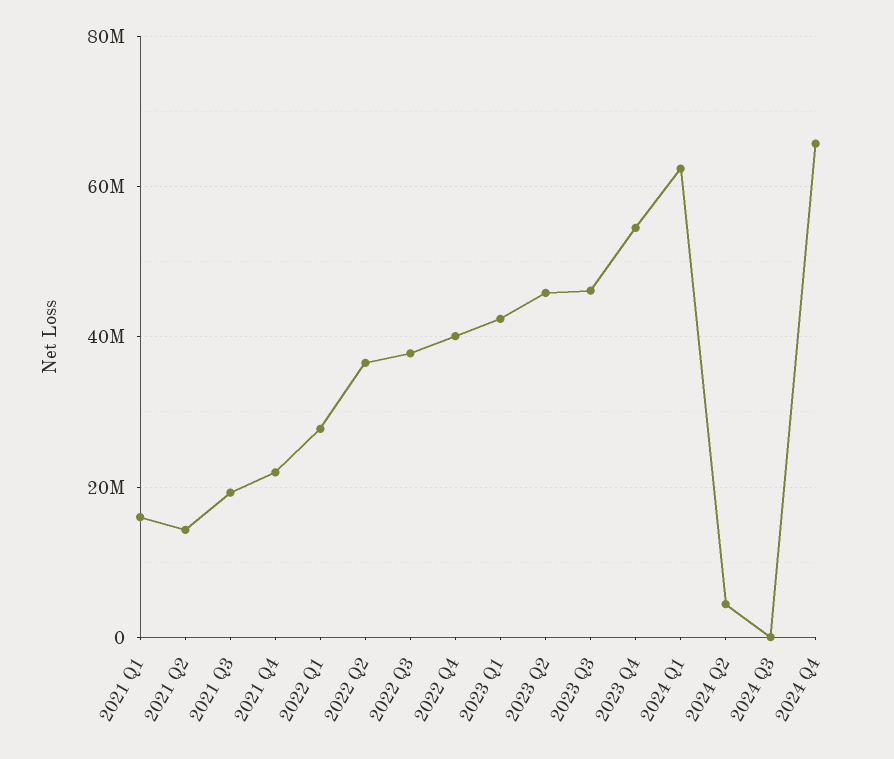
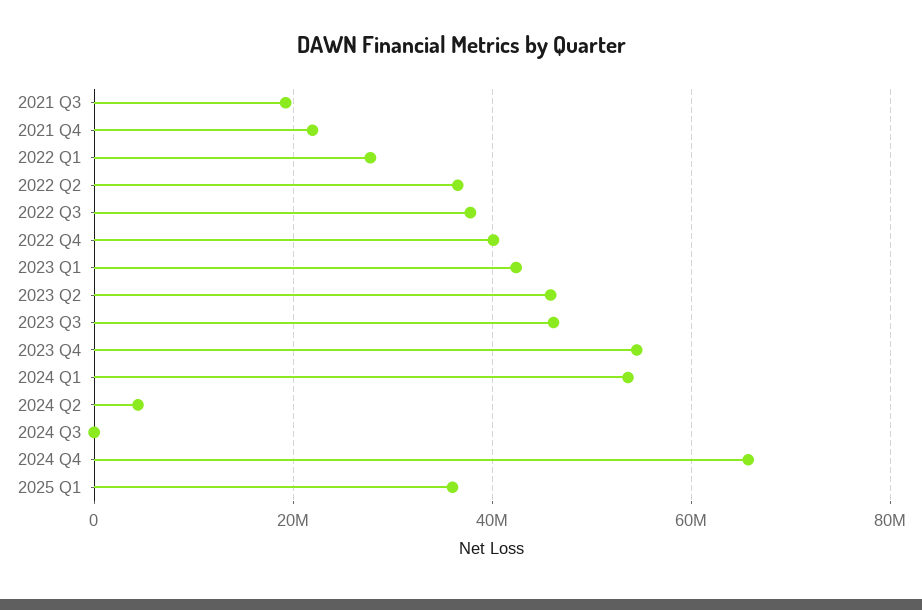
2021 Q1: 16000000 -> none
2021 Q2: 14000000 -> none
2024 Q1: 62000000 -> 54000000
2025 Q1: none -> 36000000

